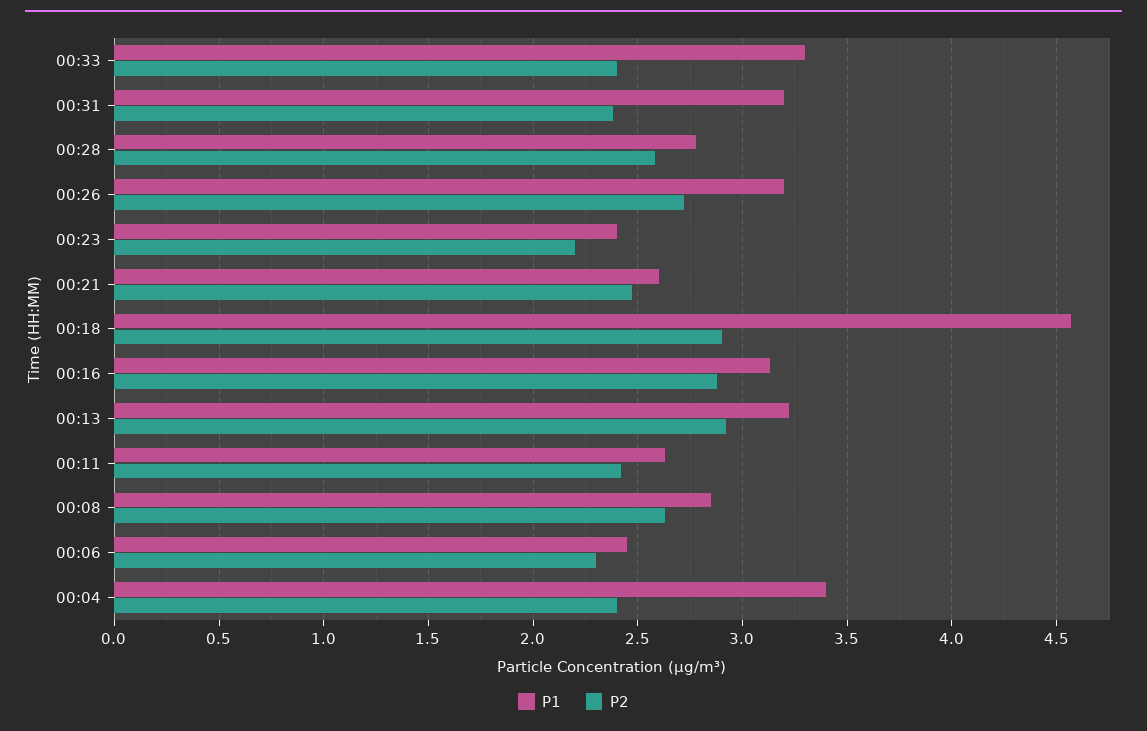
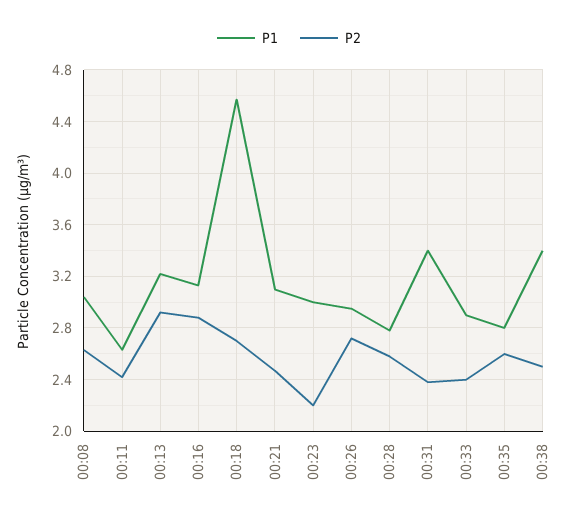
P1, 00:33: 3.3 -> 2.9
P1, 00:31: 3.2 -> 3.4
P1, 00:26: 3.2 -> 2.95
P1, 00:23: 2.4 -> 3
P1, 00:21: 2.6 -> 3.1
P2, 00:18: 2.9 -> 2.7
P1, 00:08: 2.85 -> 3.05
P1, 00:06: 2.45 -> none
P2, 00:06: 2.3 -> none
P1, 00:04: 3.4 -> none
P2, 00:04: 2.4 -> none
P1, 00:35: none -> 2.8
P2, 00:35: none -> 2.6
P1, 00:38: none -> 3.4
P2, 00:38: none -> 2.5

